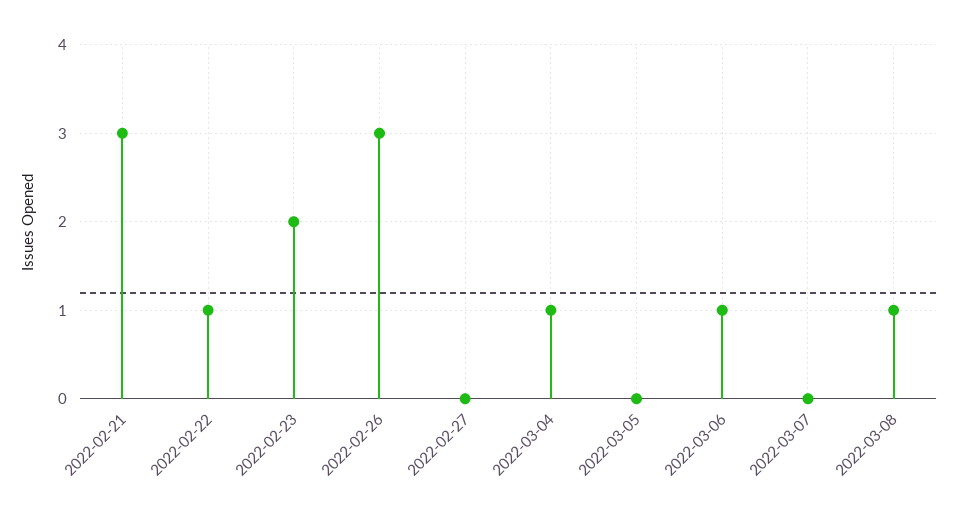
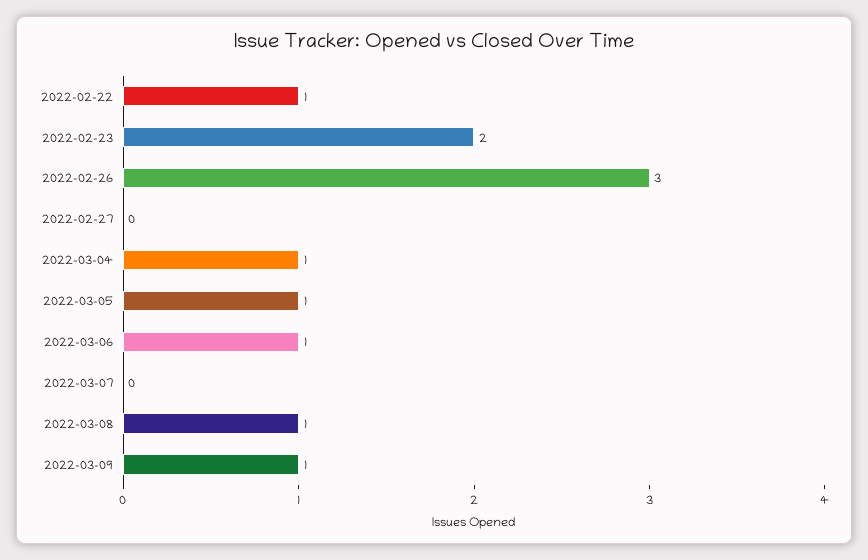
2022-02-21: 3 -> none
2022-03-05: 0 -> 1
2022-03-09: none -> 1

